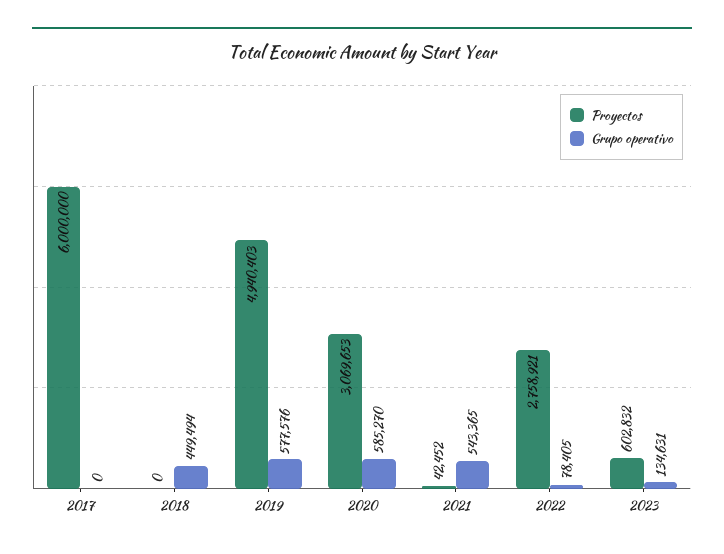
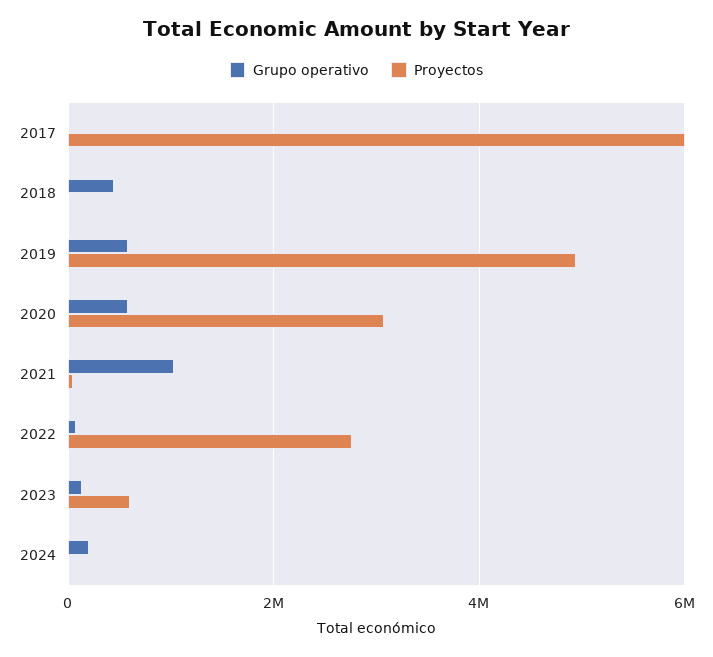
Grupo operativo, 2021: 543365 -> 1000000
Grupo operativo, 2024: none -> 200000
Proyectos, 2024: none -> 0

